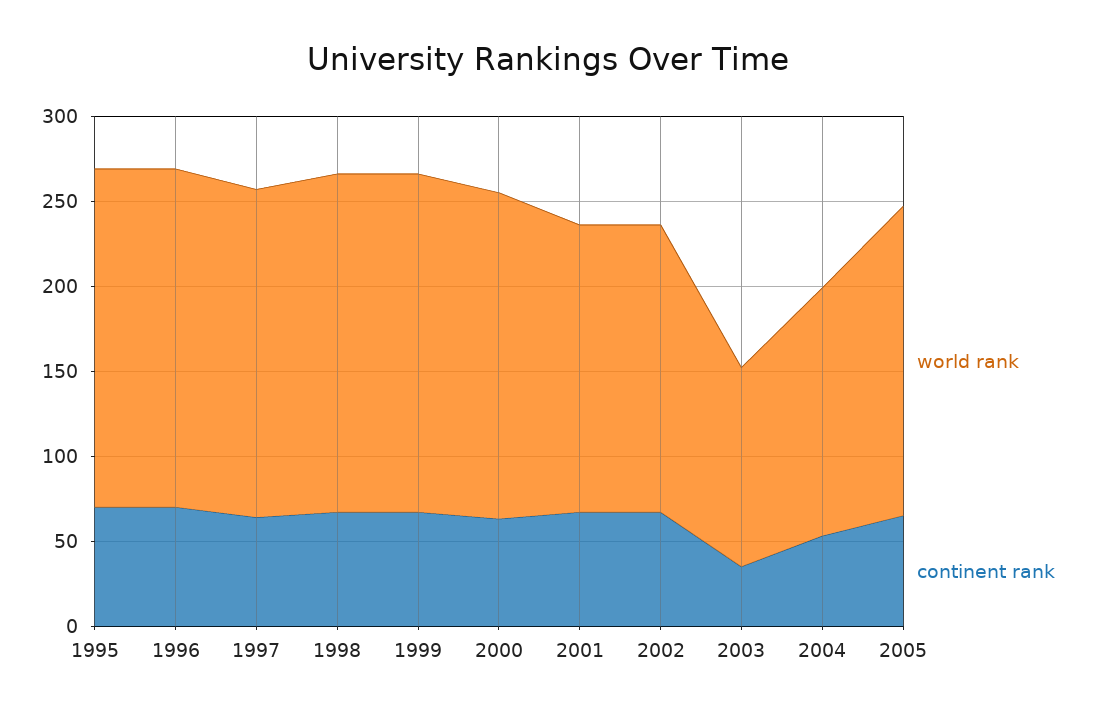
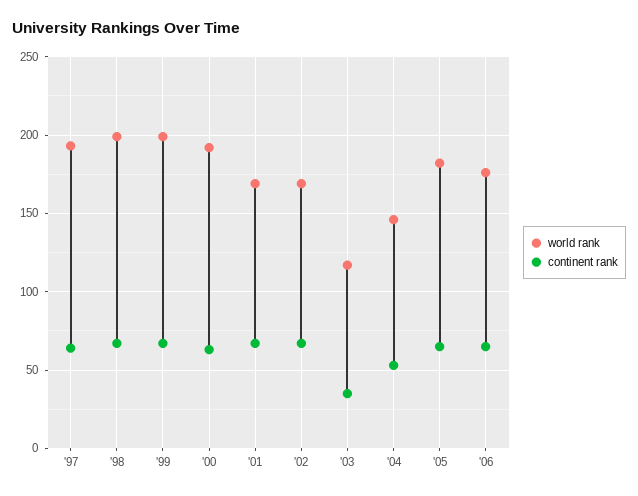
world rank, 1995: 200 -> none
continent rank, 1995: 70 -> none
world rank, 1996: 200 -> none
continent rank, 1996: 70 -> none
world rank, '06: none -> 175
continent rank, '06: none -> 65

